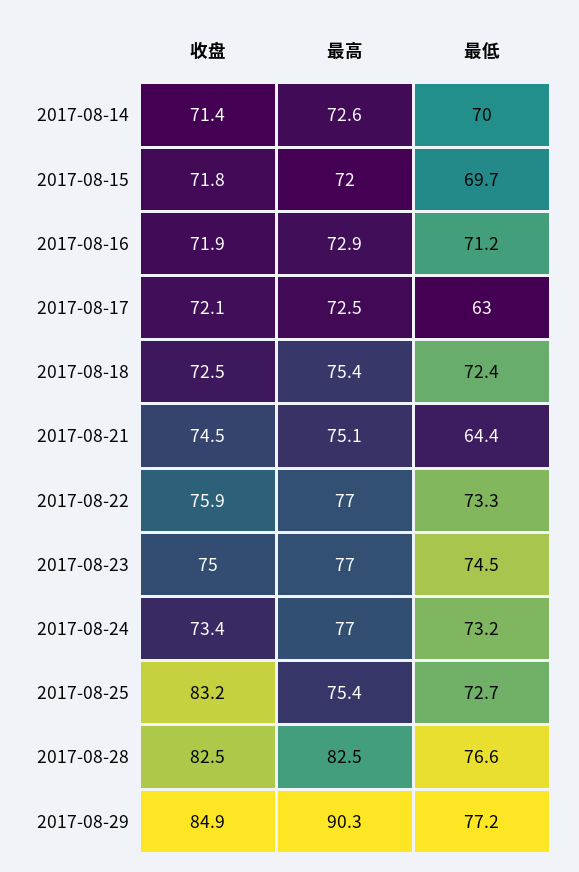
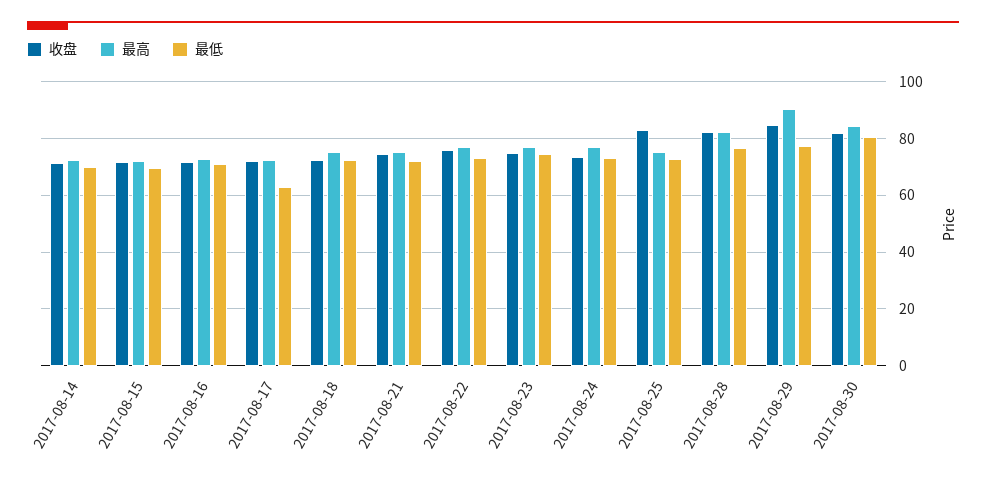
最低, 2017-08-21: 64.4 -> 72.5
收盘, 2017-08-30: none -> 82.5
最高, 2017-08-30: none -> 85
最低, 2017-08-30: none -> 80

